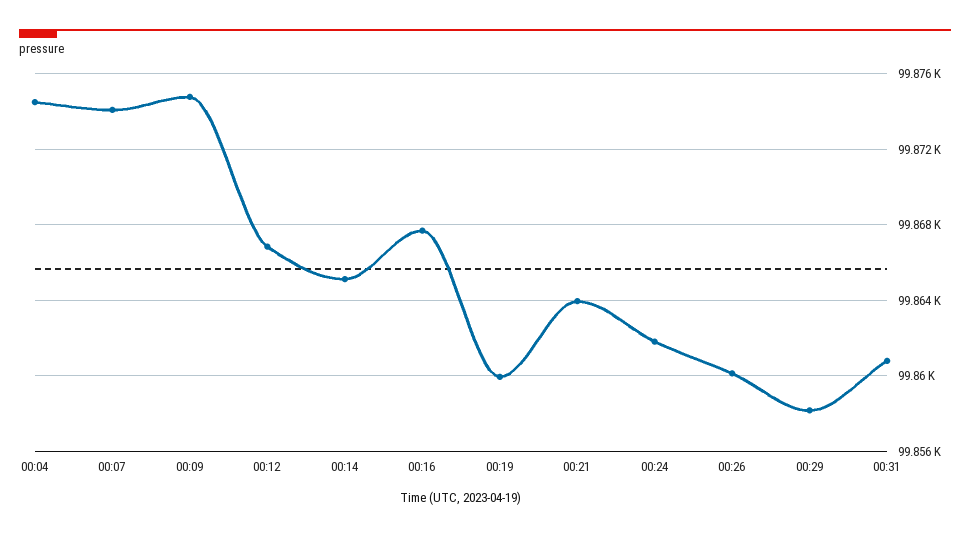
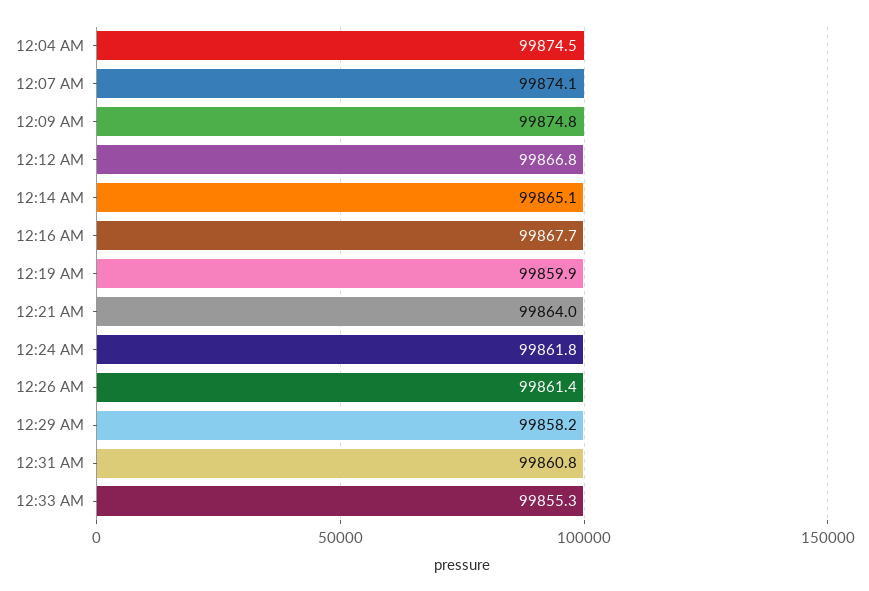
00:26: 99860 -> 99861.4
12:33 AM: none -> 99855.3

